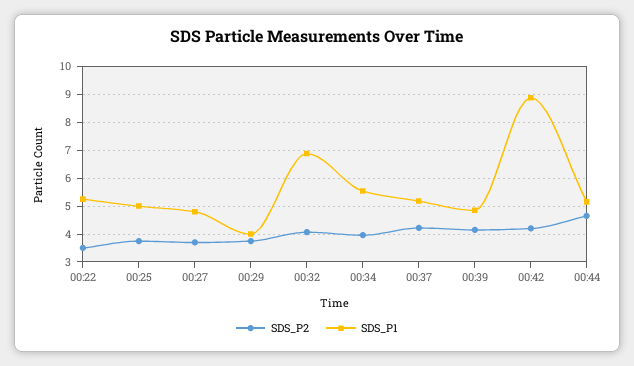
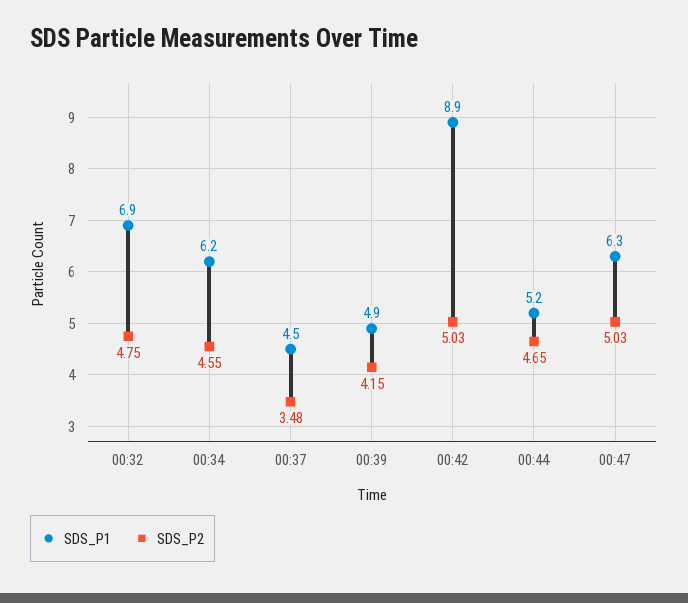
SDS_P2, 00:22: 3.5 -> none
SDS_P1, 00:22: 5.25 -> none
SDS_P2, 00:25: 3.75 -> none
SDS_P1, 00:25: 5 -> none
SDS_P2, 00:27: 3.75 -> none
SDS_P1, 00:27: 4.75 -> none
SDS_P2, 00:29: 3.75 -> none
SDS_P1, 00:29: 4 -> none
SDS_P2, 00:32: 4 -> 4.75
SDS_P2, 00:34: 4 -> 4.55
SDS_P1, 00:34: 5.5 -> 6.2
SDS_P2, 00:37: 4.25 -> 3.48
SDS_P1, 00:37: 5.25 -> 4.5
SDS_P2, 00:42: 4.25 -> 5.03
SDS_P1, 00:47: none -> 6.3
SDS_P2, 00:47: none -> 5.03

